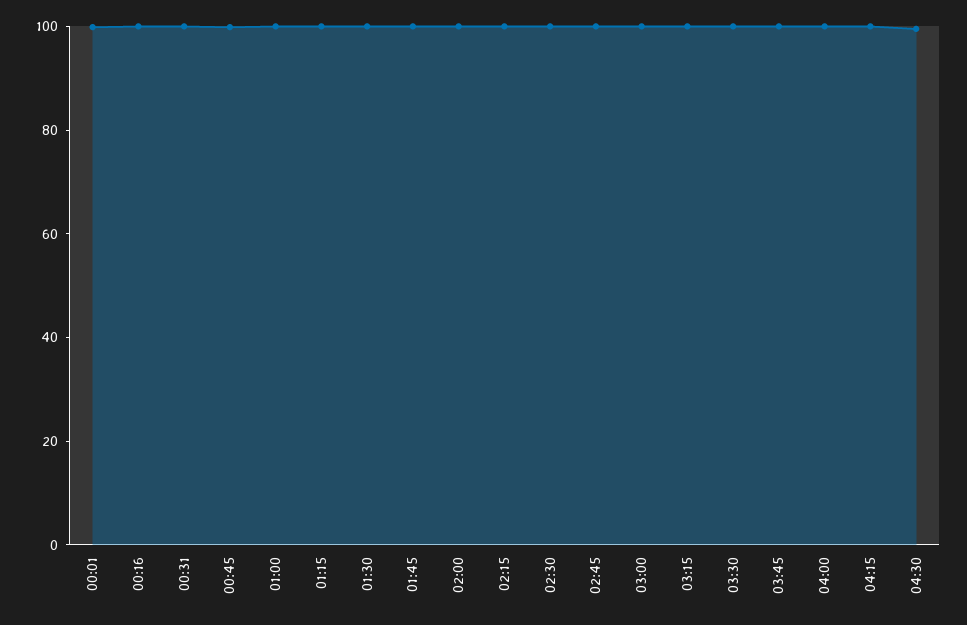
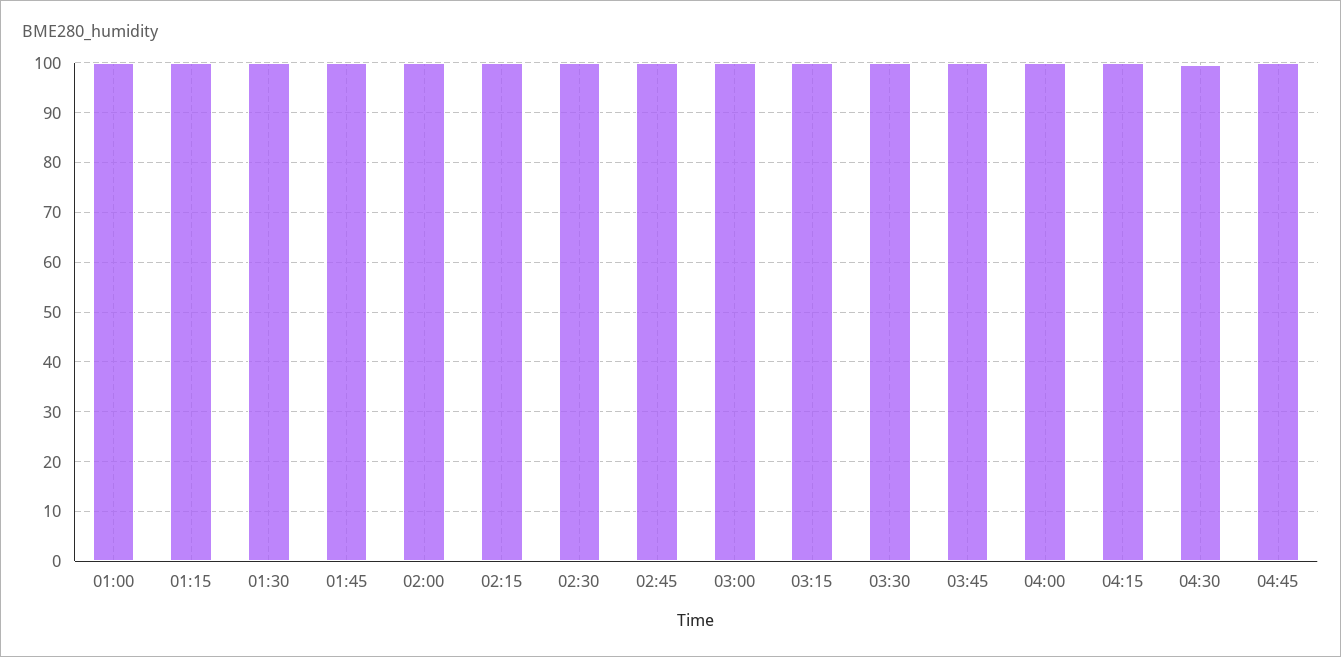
00:01: 100 -> none
00:16: 100 -> none
00:31: 100 -> none
00:45: 100 -> none
04:45: none -> 100

